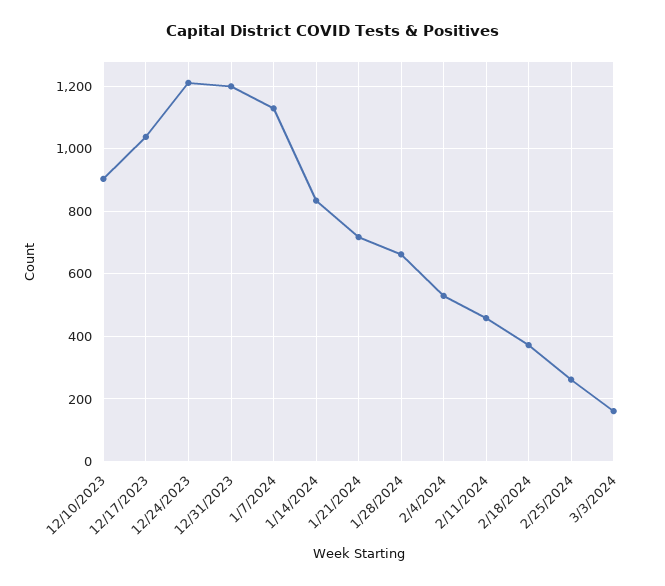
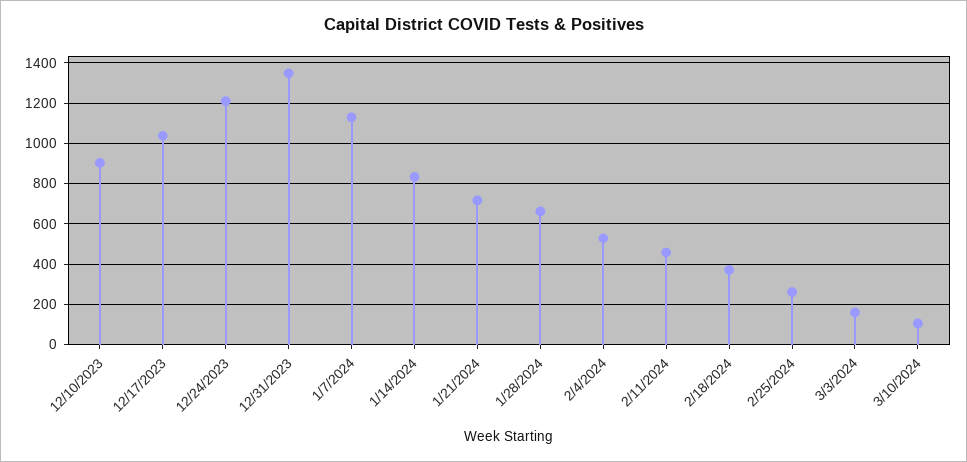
12/31/2023: 1200 -> 1350
3/10/2024: none -> 100

